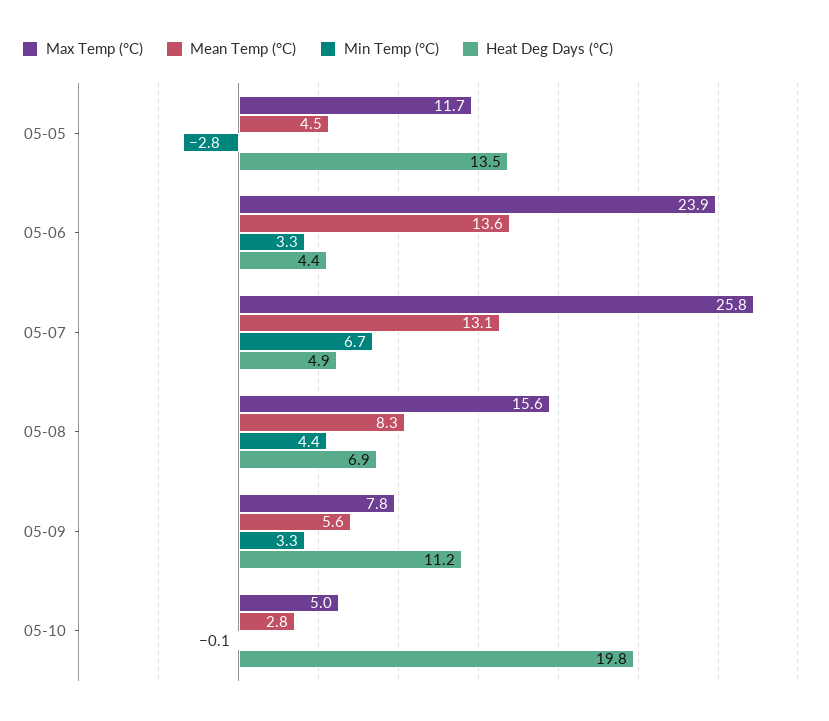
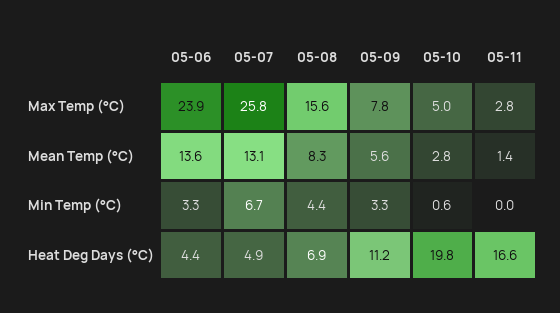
Max Temp (°C), 05-05: 11.7 -> none
Mean Temp (°C), 05-05: 4.5 -> none
Min Temp (°C), 05-05: -2.8 -> none
Heat Deg Days (°C), 05-05: 13.5 -> none
Min Temp (°C), 05-10: -0.1 -> 0.6
Max Temp (°C), 05-11: none -> 2.8
Mean Temp (°C), 05-11: none -> 1.4
Min Temp (°C), 05-11: none -> 0
Heat Deg Days (°C), 05-11: none -> 16.6

